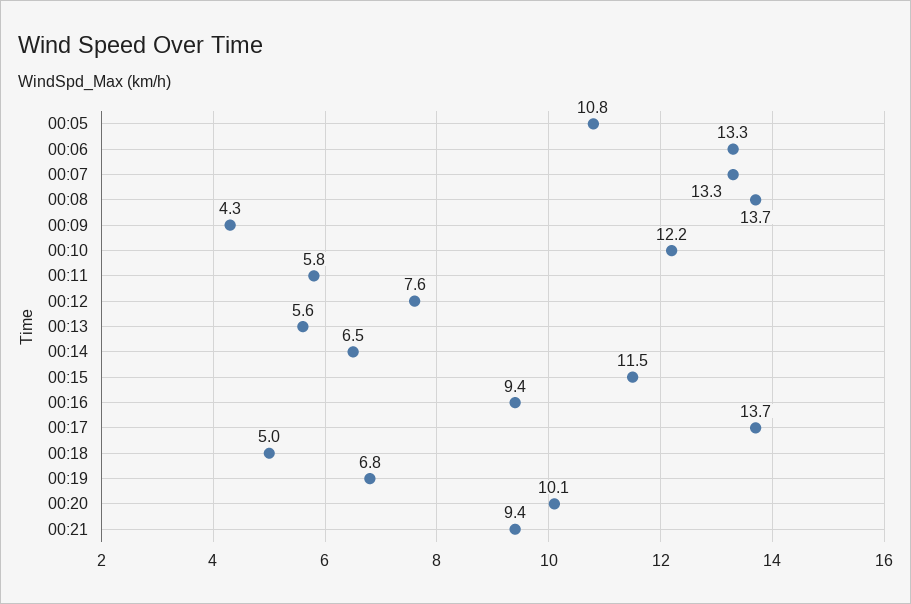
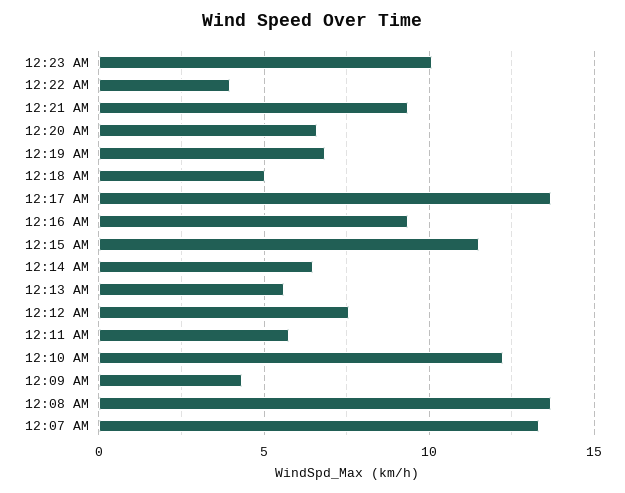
00:05: 10.8 -> none
00:06: 13.3 -> none
00:20: 10.1 -> 6.5
12:23 AM: none -> 10
12:22 AM: none -> 4

